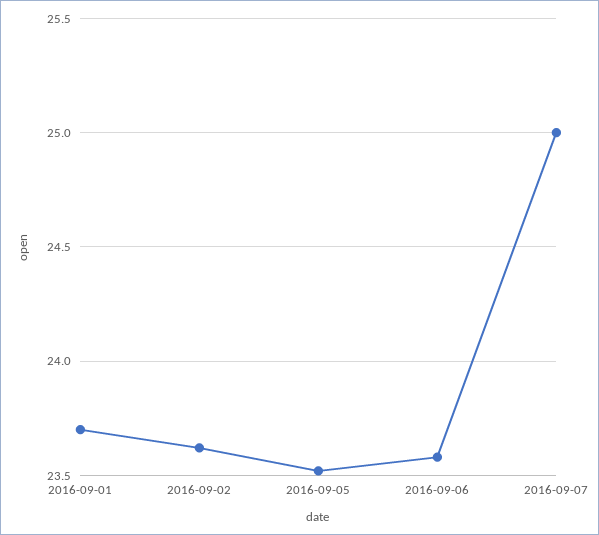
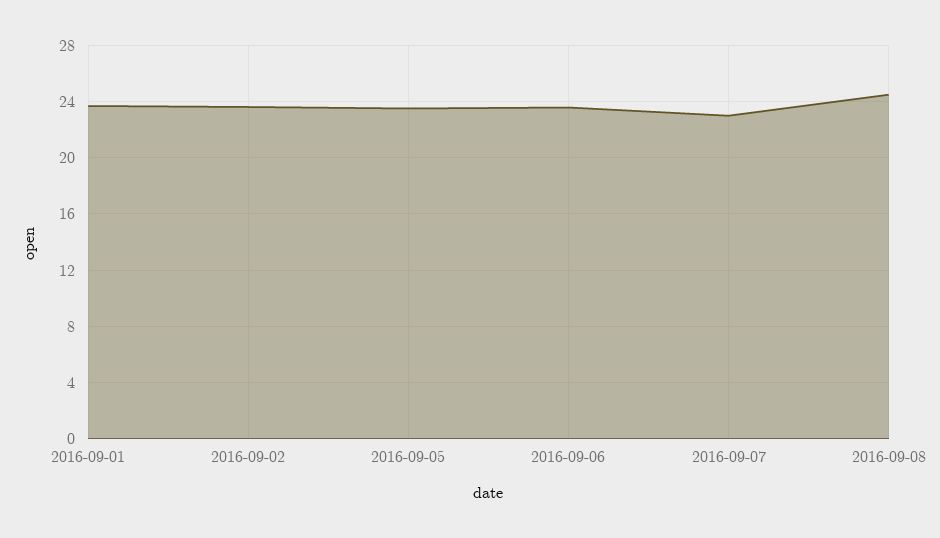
2016-09-07: 25 -> 23
2016-09-08: none -> 24.5

